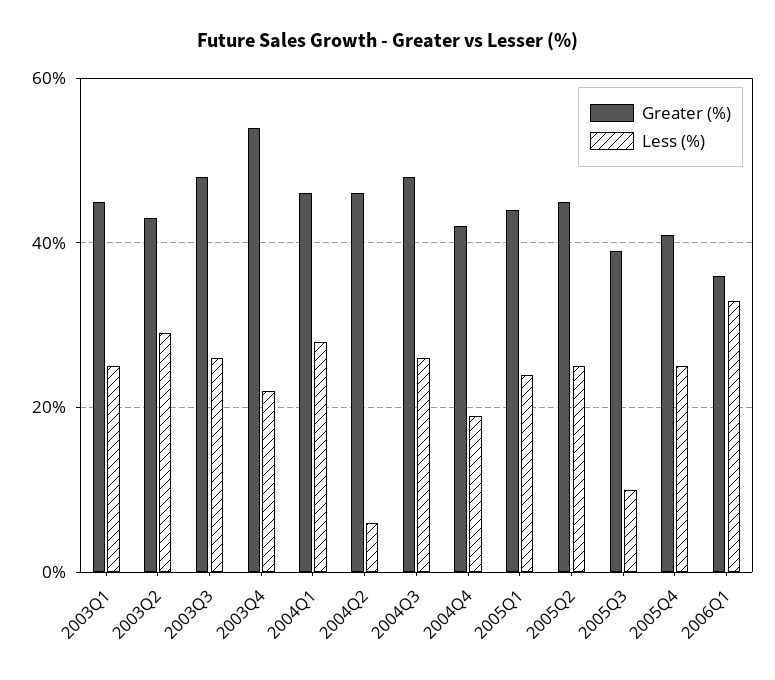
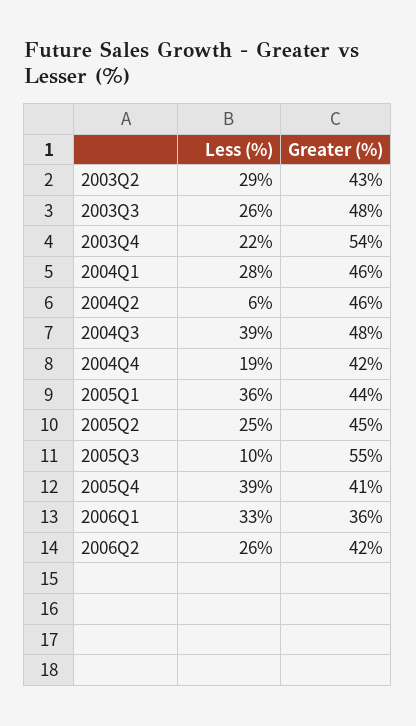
Greater (%), 2003Q1: 45 -> none
Less (%), 2003Q1: 25 -> none
Less (%), 2004Q3: 25 -> 39
Less (%), 2005Q1: 25 -> 36
Greater (%), 2005Q3: 40 -> 55
Less (%), 2005Q4: 25 -> 39
Less (%), 2006Q2: none -> 26
Greater (%), 2006Q2: none -> 42

